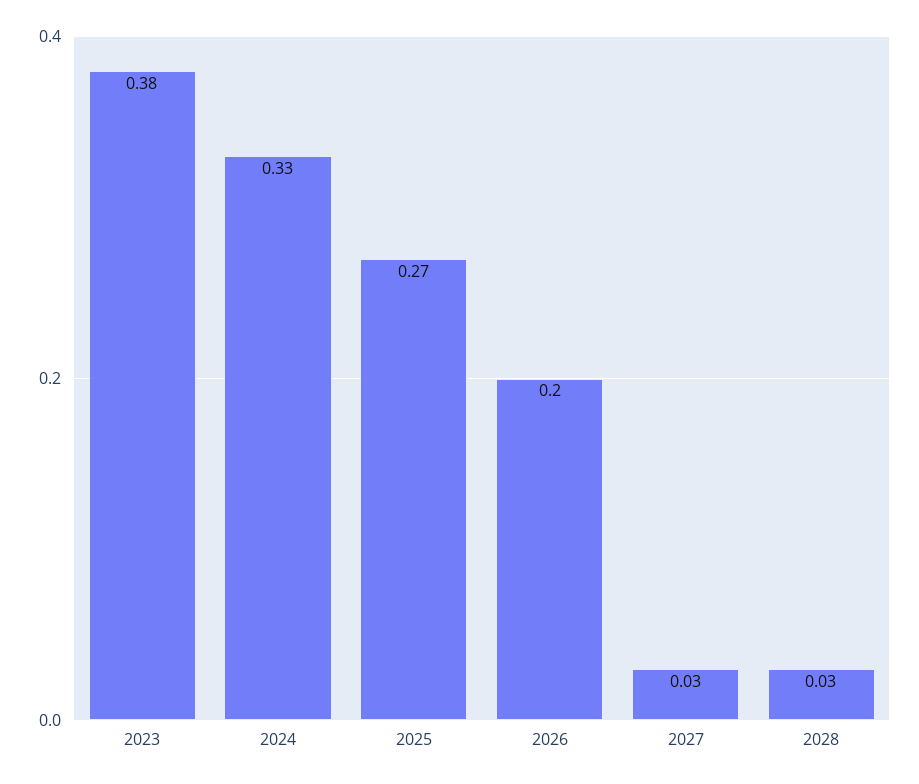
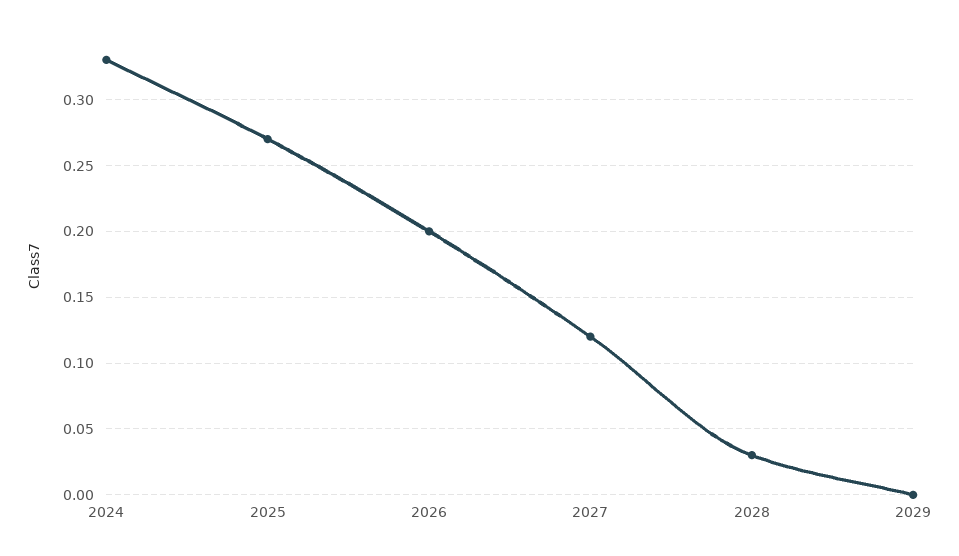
2023: 0.38 -> none
2027: 0.03 -> 0.12
2029: none -> 0

